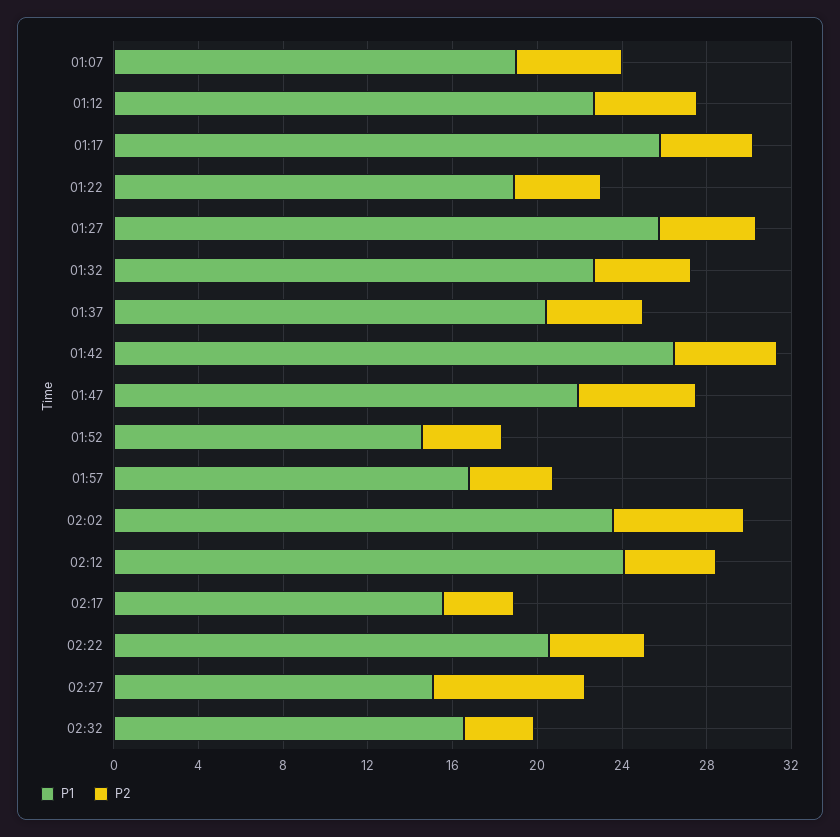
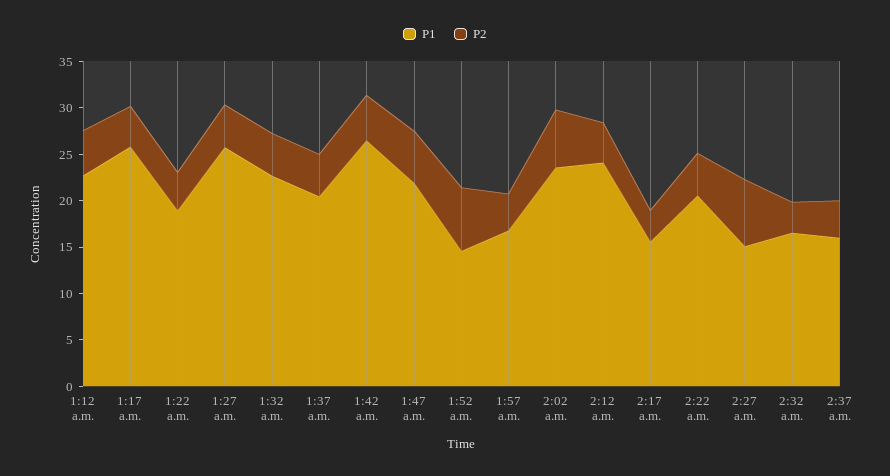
P1, 01:07: 19 -> none
P2, 01:07: 5 -> none
P2, 01:52: 4 -> 7
P1, 2:37 a.m.: none -> 16
P2, 2:37 a.m.: none -> 4

